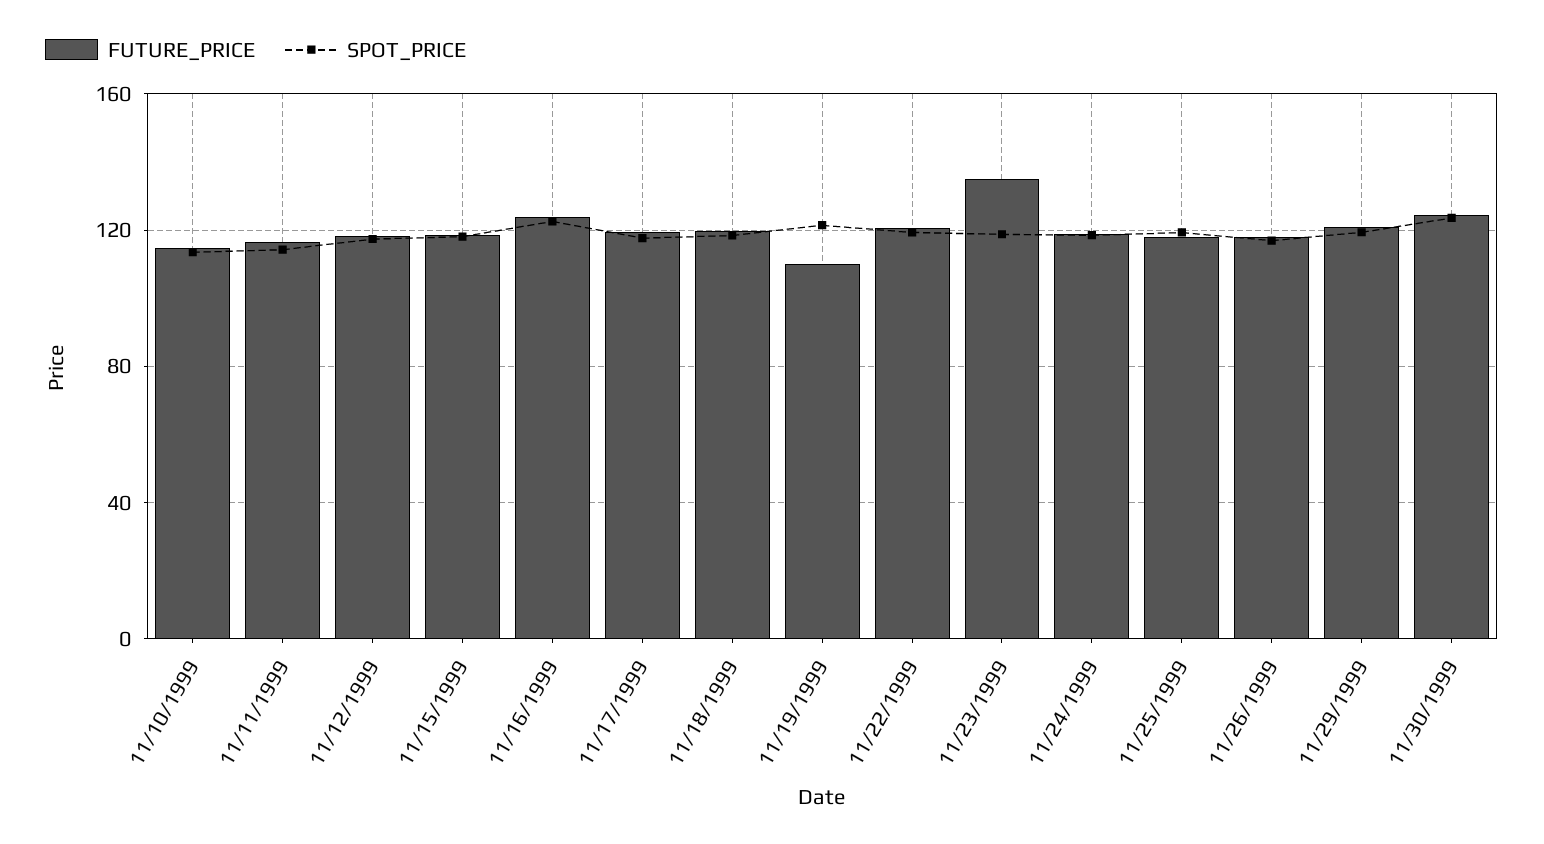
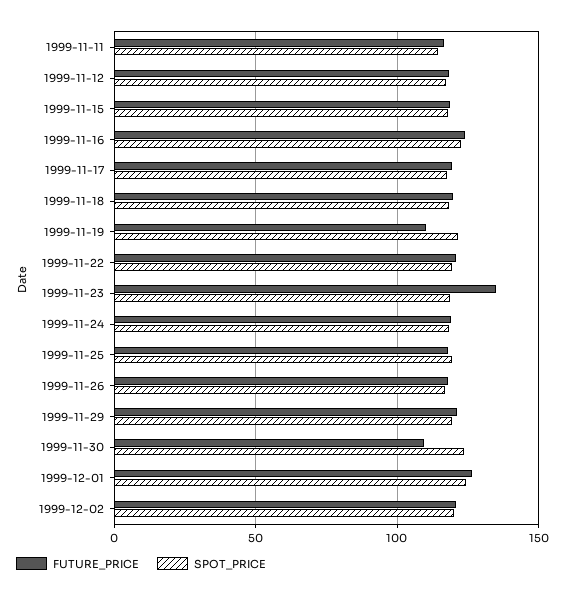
FUTURE_PRICE, 11/10/1999: 115 -> none
SPOT_PRICE, 11/10/1999: 115 -> none
FUTURE_PRICE, 11/30/1999: 125 -> 110
FUTURE_PRICE, 1999-12-01: none -> 125
SPOT_PRICE, 1999-12-01: none -> 125
FUTURE_PRICE, 1999-12-02: none -> 120
SPOT_PRICE, 1999-12-02: none -> 120

